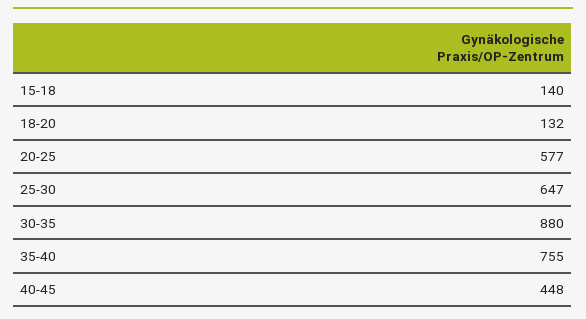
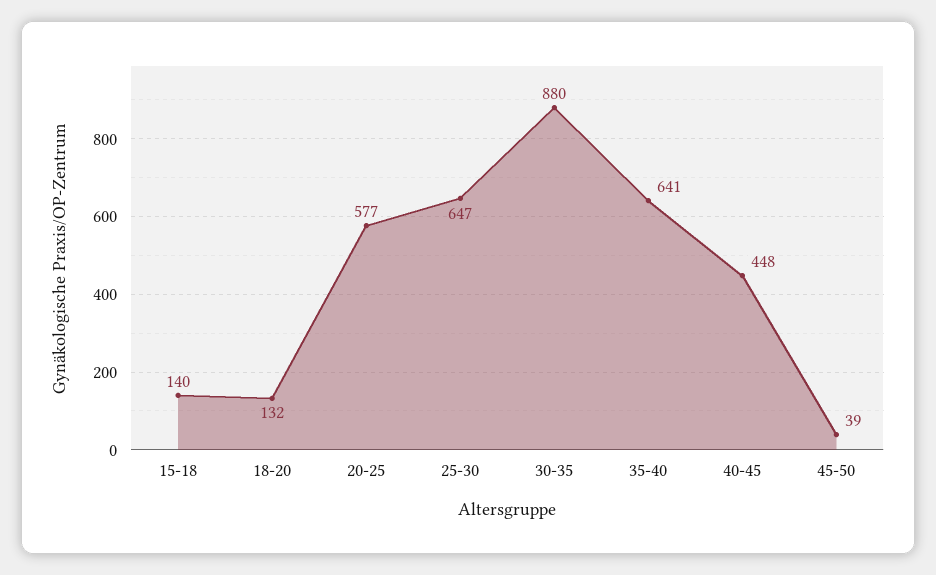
35-40: 755 -> 641
45-50: none -> 39

